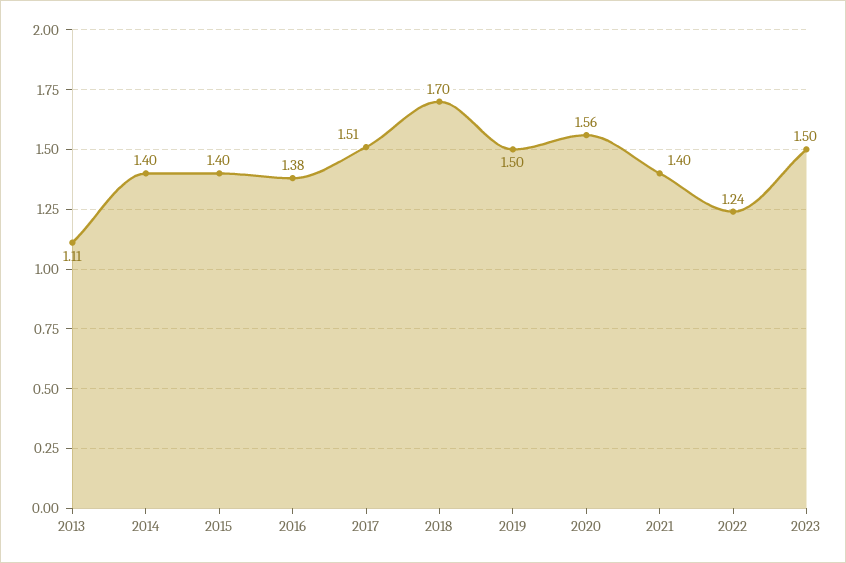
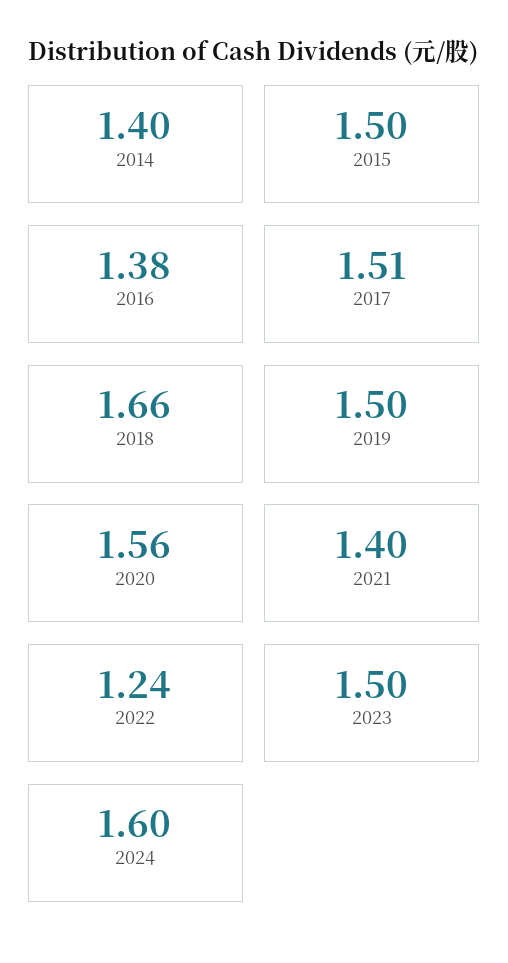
2013: 1.11 -> none
2015: 1.4 -> 1.5
2018: 1.7 -> 1.66
2024: none -> 1.6

